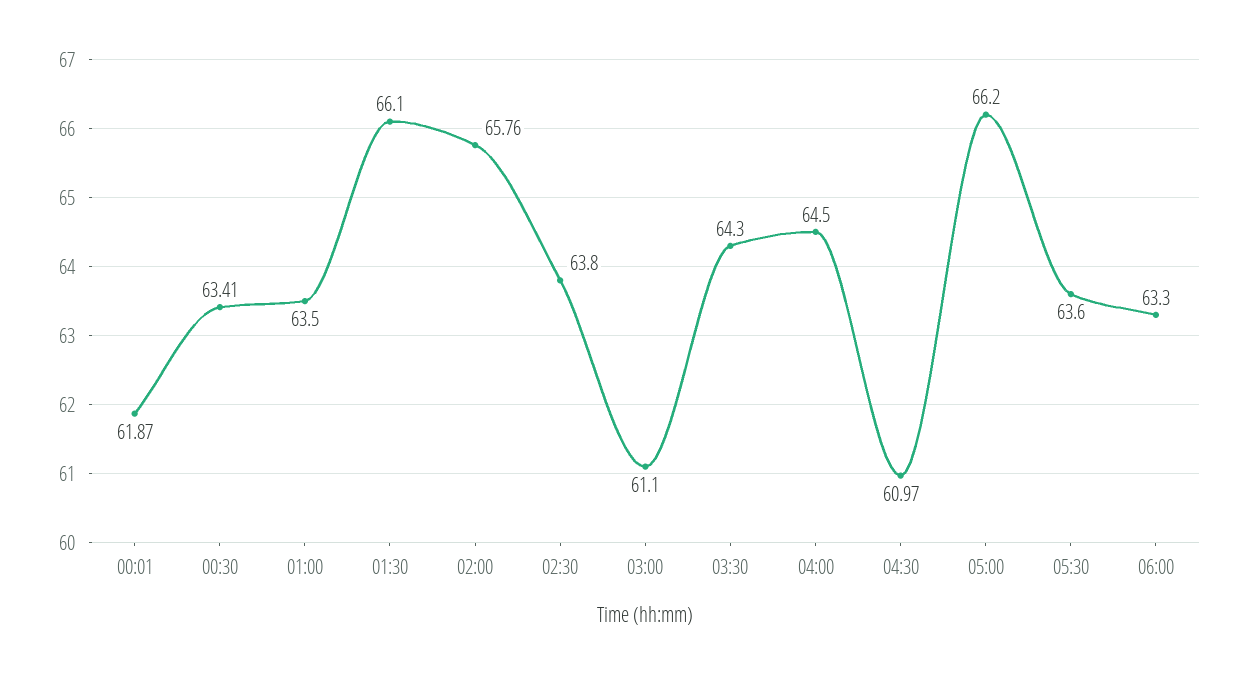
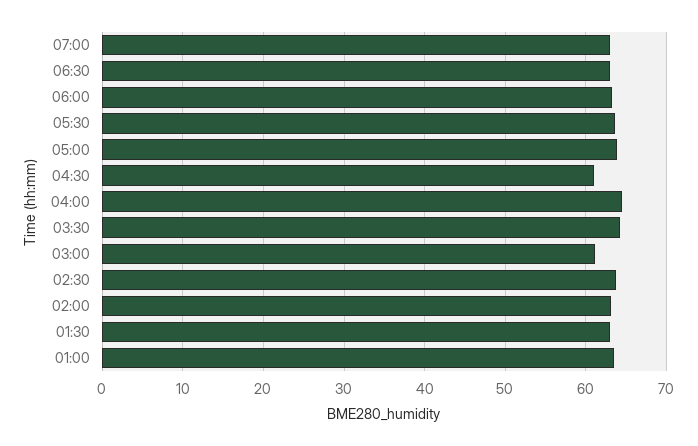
00:01: 61.87 -> none
00:30: 63.41 -> none
01:30: 66.1 -> 63
02:00: 65.76 -> 63
05:00: 66.2 -> 64
07:00: none -> 63
06:30: none -> 63

